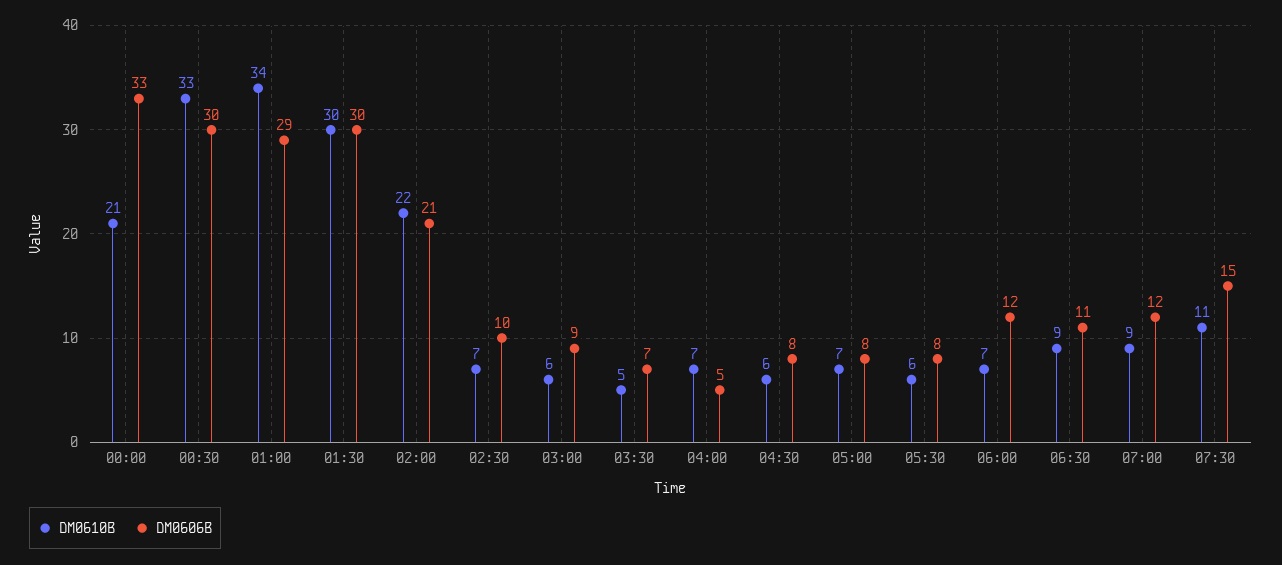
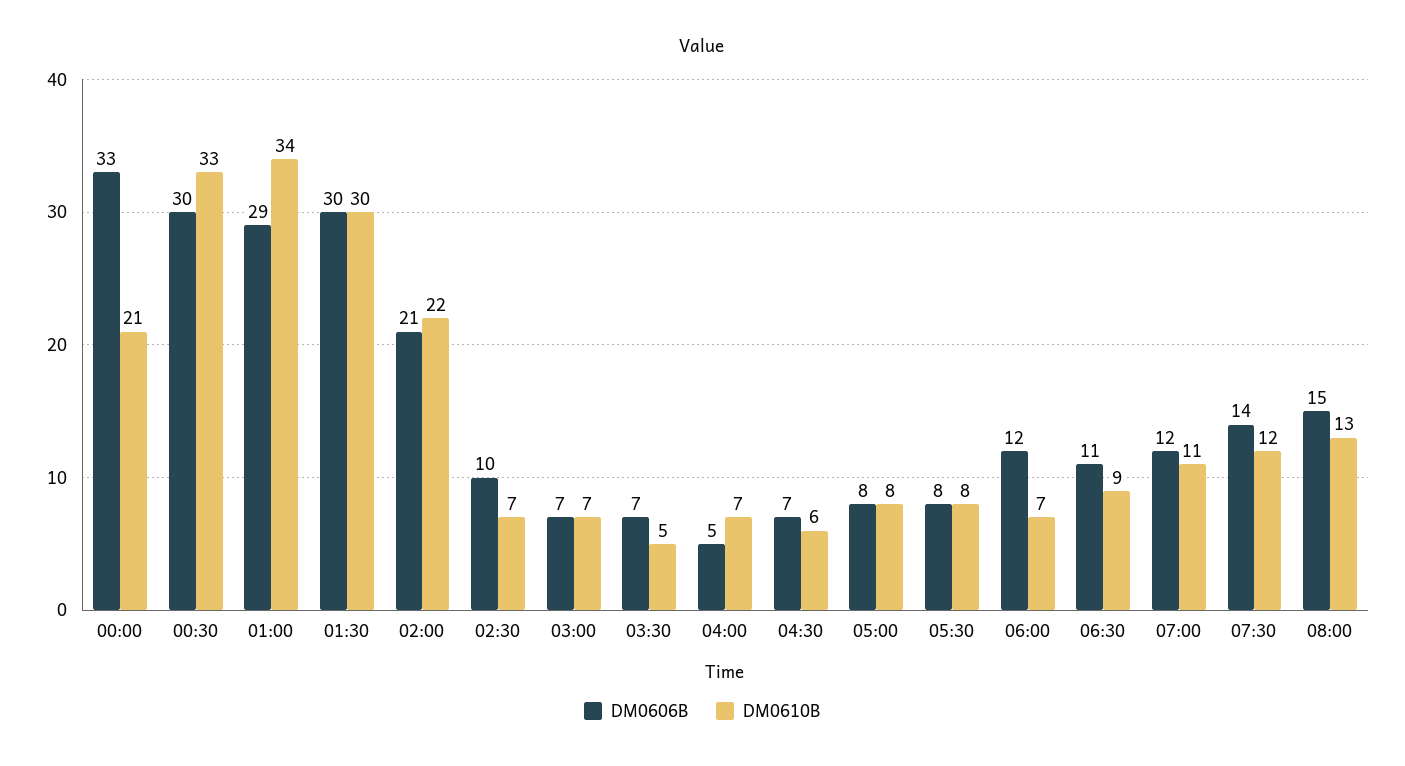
DM0610B, 03:00: 6 -> 7
DM0606B, 03:00: 9 -> 7
DM0606B, 04:30: 8 -> 7
DM0610B, 05:00: 7 -> 8
DM0610B, 05:30: 6 -> 8
DM0610B, 07:00: 9 -> 11
DM0610B, 07:30: 11 -> 12
DM0606B, 07:30: 15 -> 14
DM0606B, 08:00: none -> 15
DM0610B, 08:00: none -> 13

